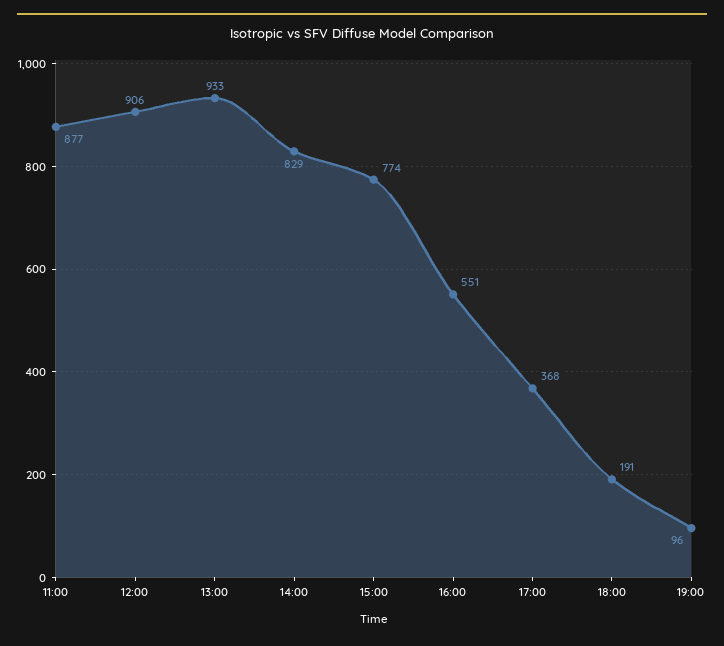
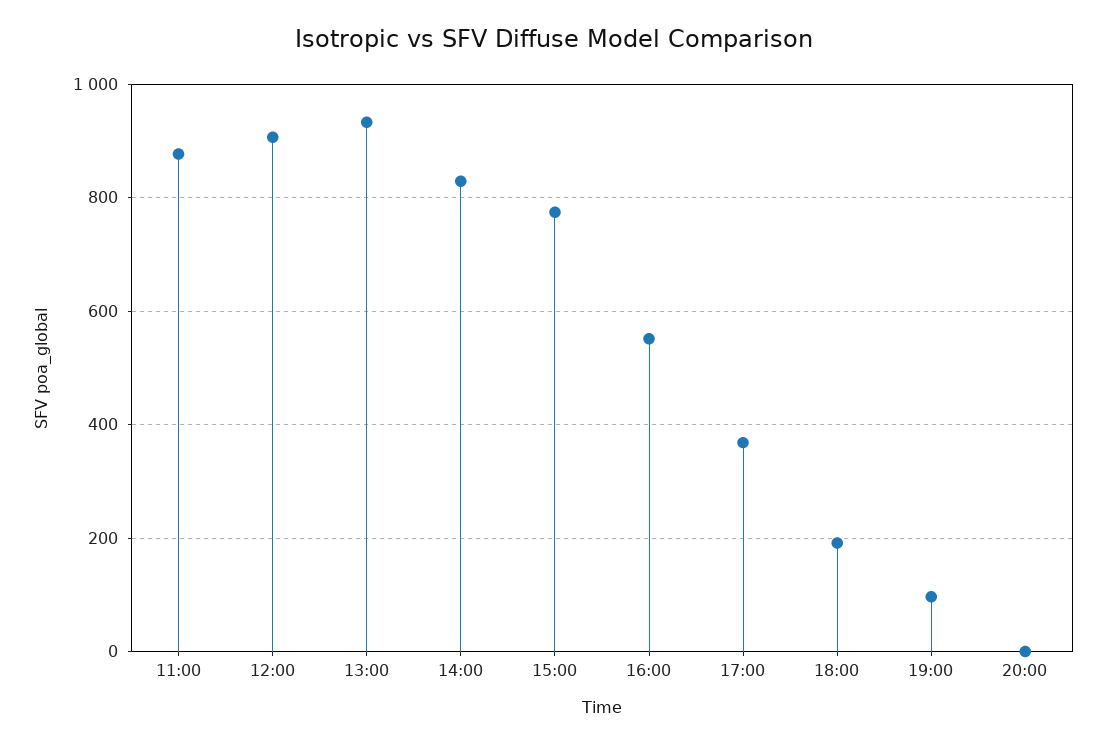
20:00: none -> 0

